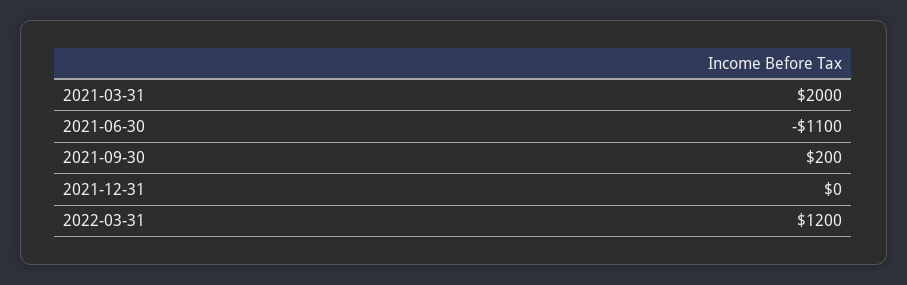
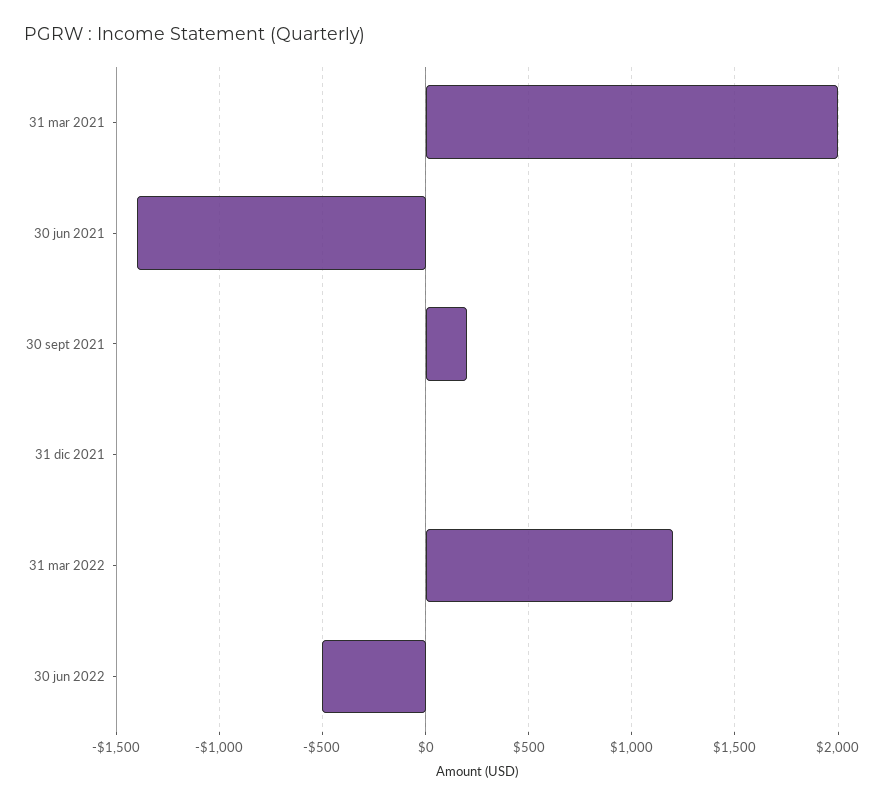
2021-06-30: -1100 -> -1400
30 jun 2022: none -> -500

